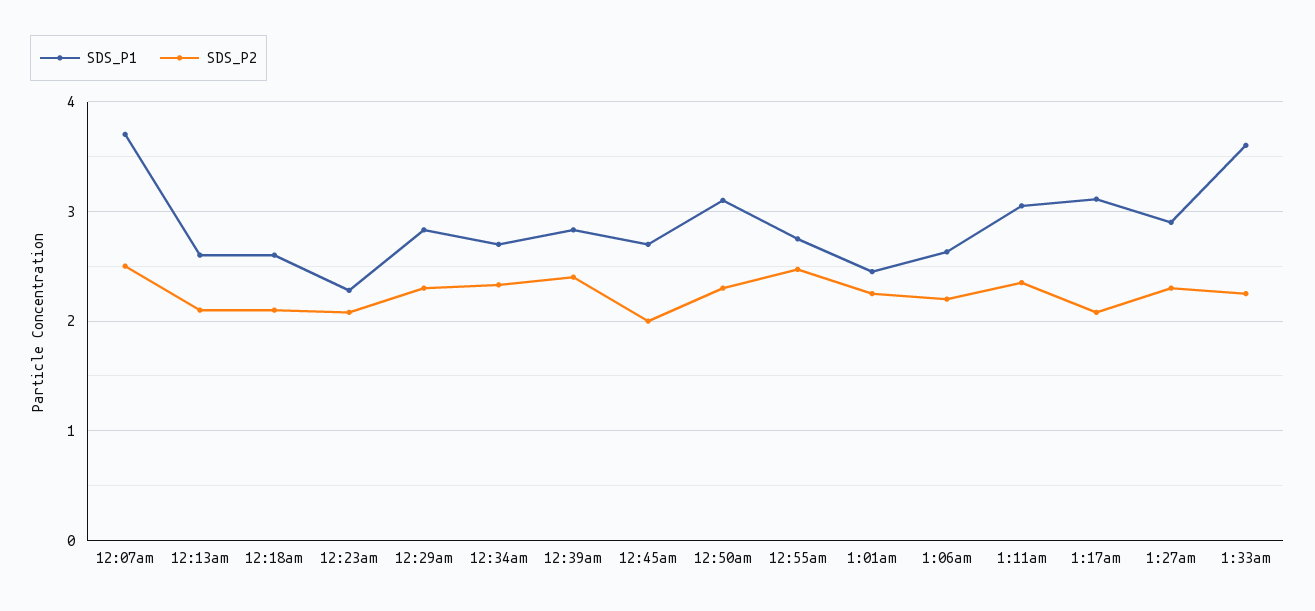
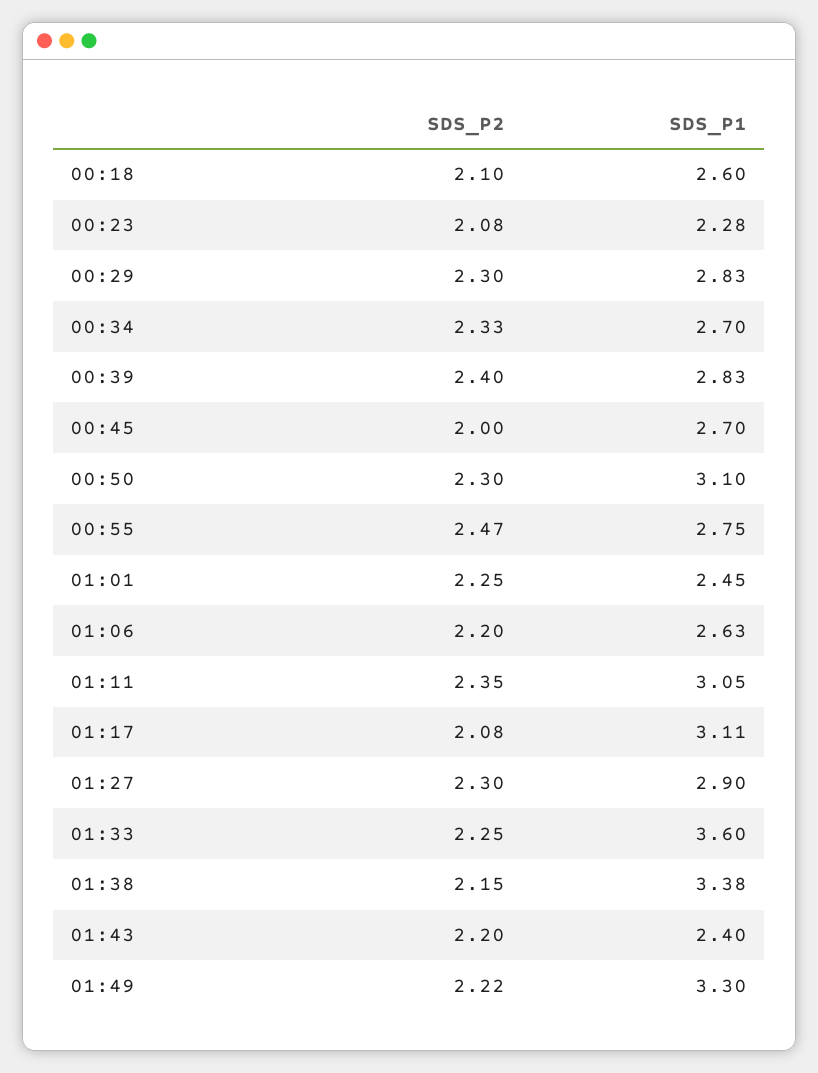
SDS_P1, 12:07am: 3.7 -> none
SDS_P2, 12:07am: 2.5 -> none
SDS_P1, 12:13am: 2.6 -> none
SDS_P2, 12:13am: 2.1 -> none
SDS_P2, 01:38: none -> 2.15
SDS_P1, 01:38: none -> 3.38
SDS_P2, 01:43: none -> 2.2
SDS_P1, 01:43: none -> 2.4
SDS_P2, 01:49: none -> 2.22
SDS_P1, 01:49: none -> 3.3

